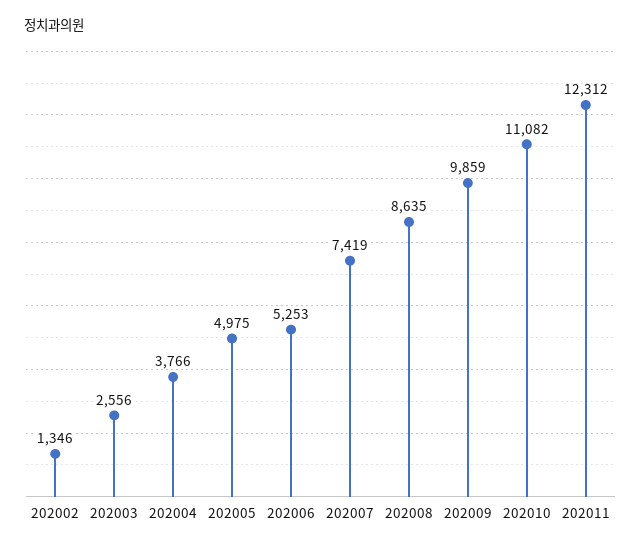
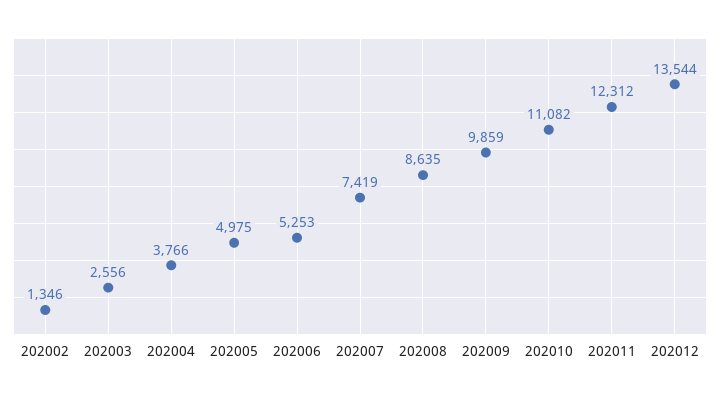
202012: none -> 13544

